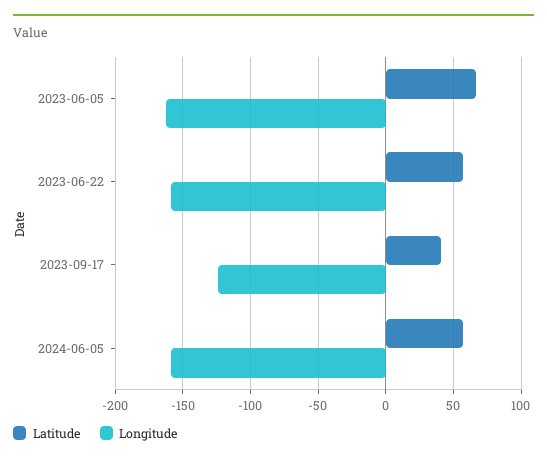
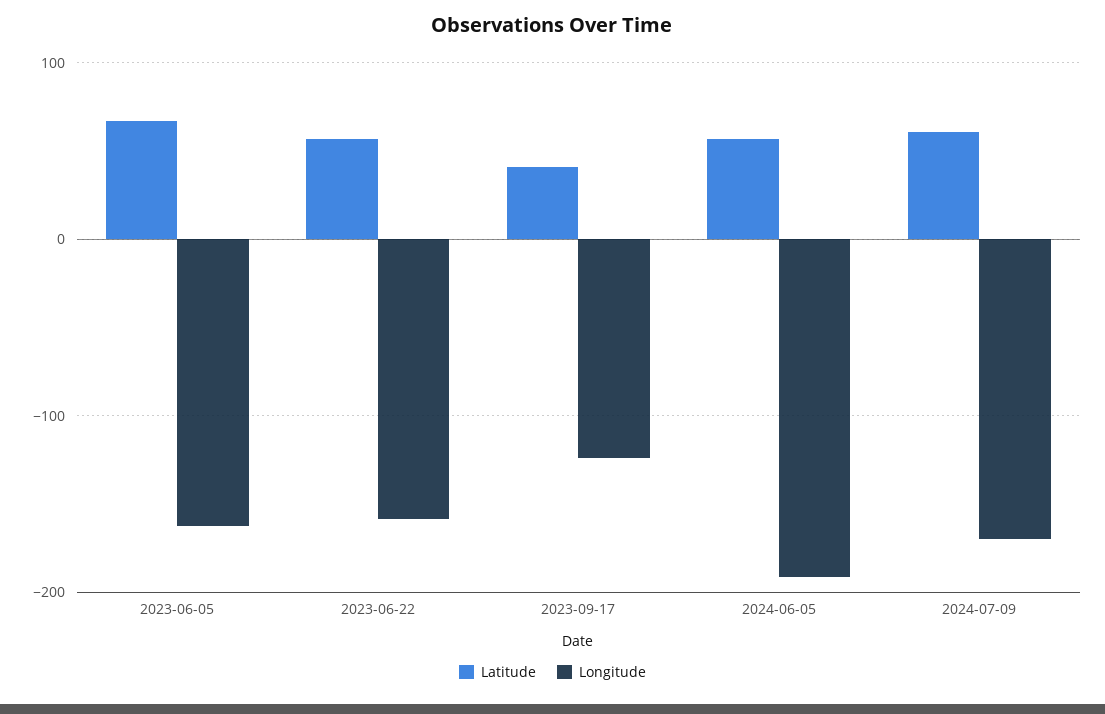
Longitude, 2024-06-05: -160 -> -190
Latitude, 2024-07-09: none -> 60
Longitude, 2024-07-09: none -> -170

